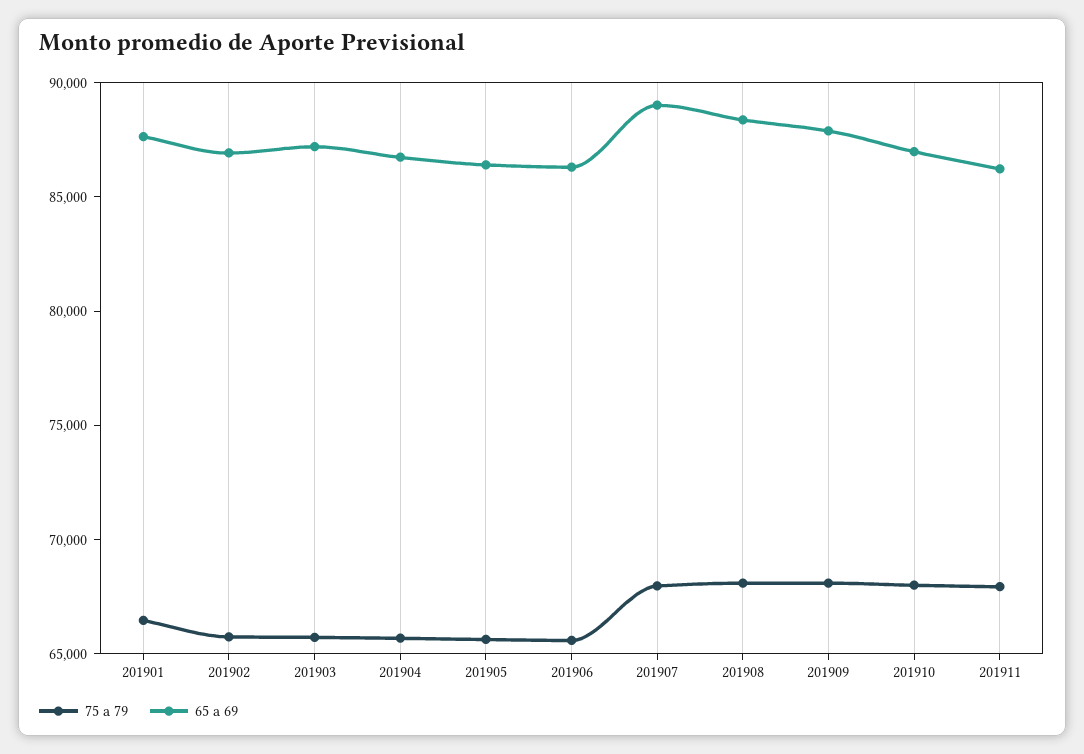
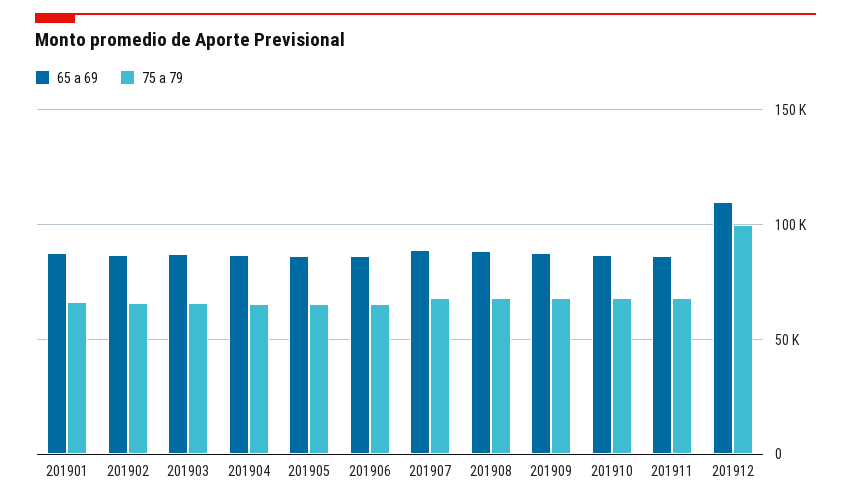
65 a 69, 201912: none -> 110000
75 a 79, 201912: none -> 100000

